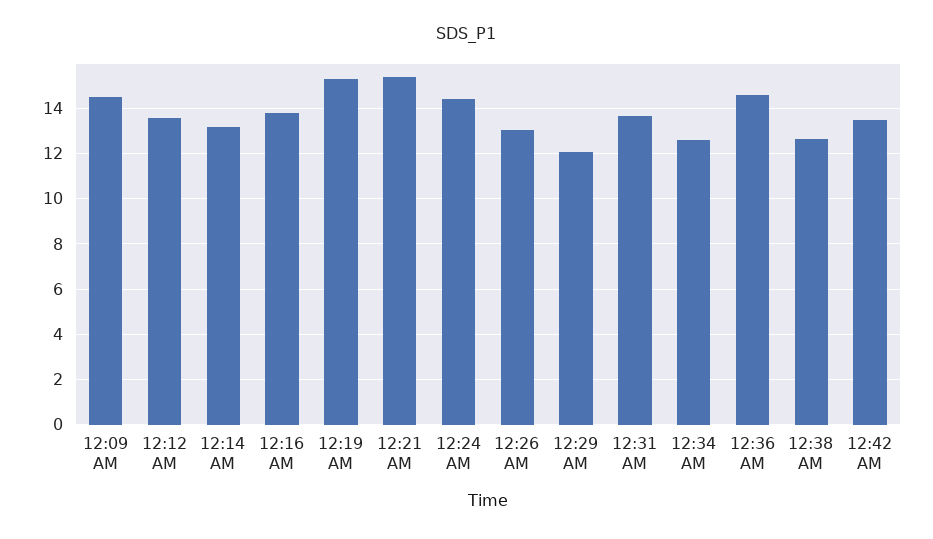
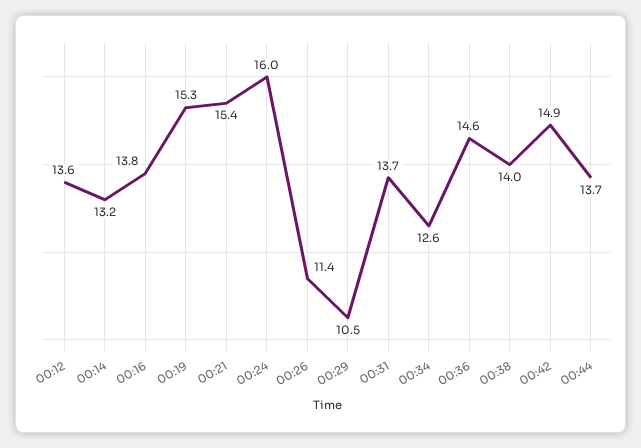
12:09 AM: 14.5 -> none
12:24 AM: 14.5 -> 16
12:26 AM: 13 -> 11.4
12:29 AM: 12 -> 10.5
12:38 AM: 12.5 -> 14
12:42 AM: 13.5 -> 14.9
00:44: none -> 13.7

